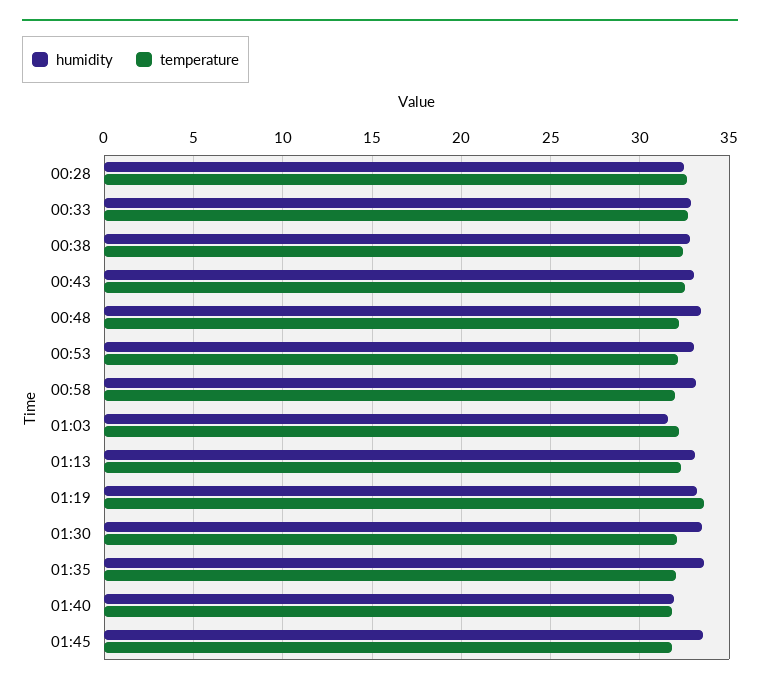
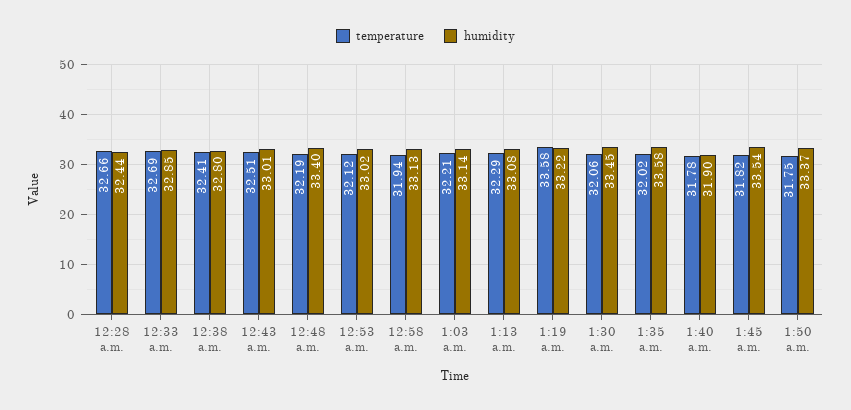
humidity, 01:03: 31.5 -> 33.14
temperature, 1:50 a.m.: none -> 31.75
humidity, 1:50 a.m.: none -> 33.37

